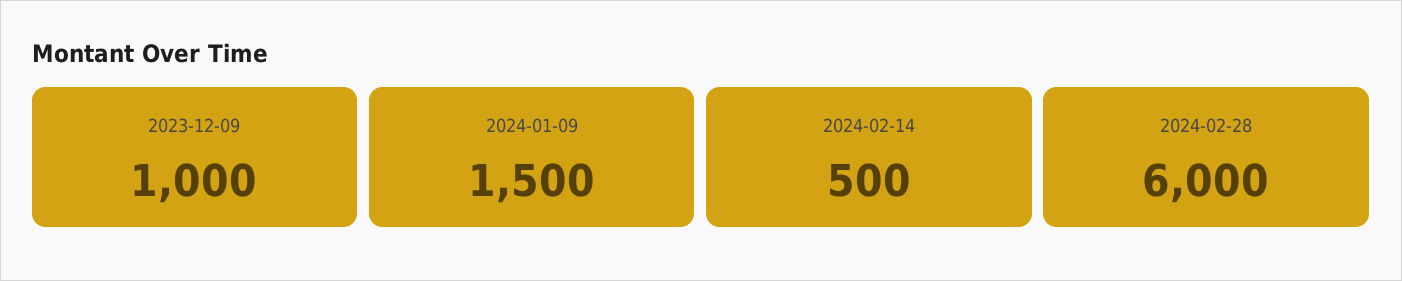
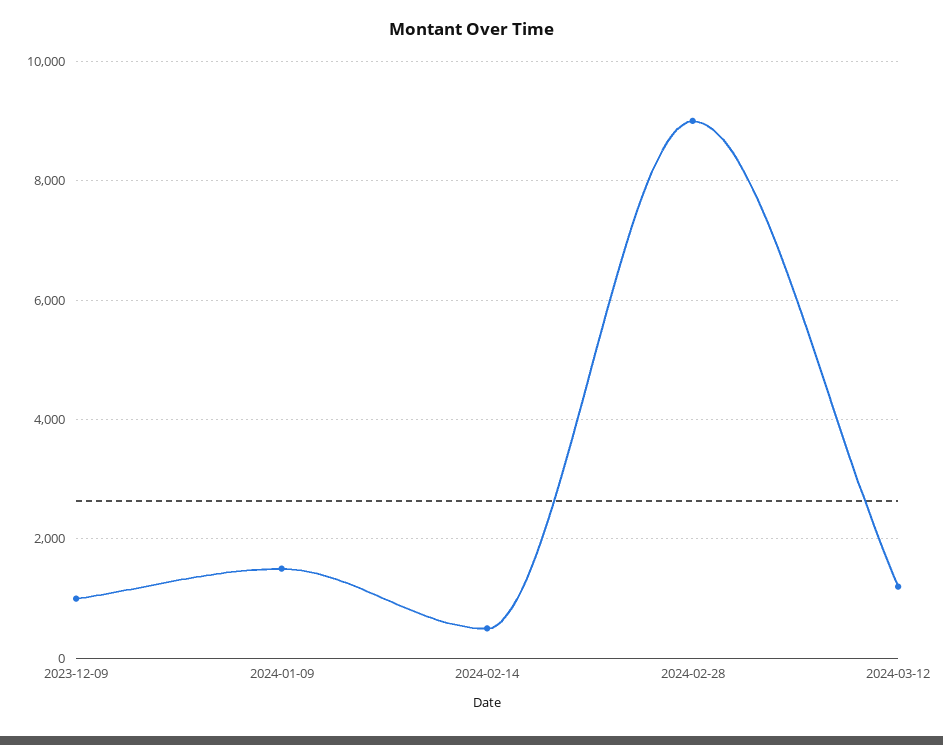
2024-02-28: 6000 -> 9000
2024-03-12: none -> 1200

